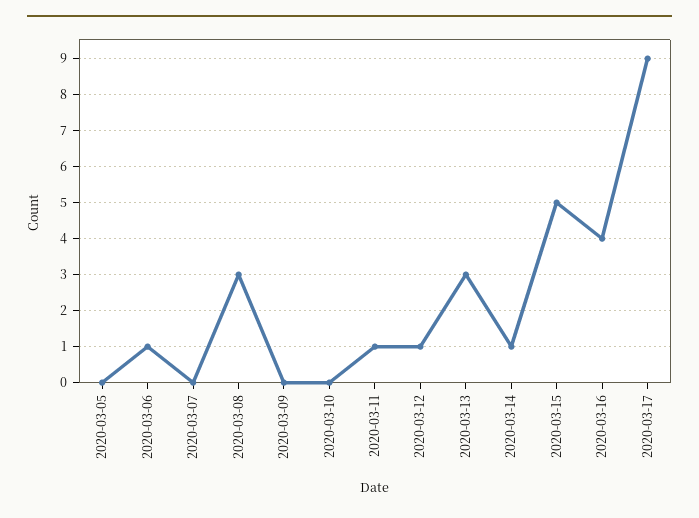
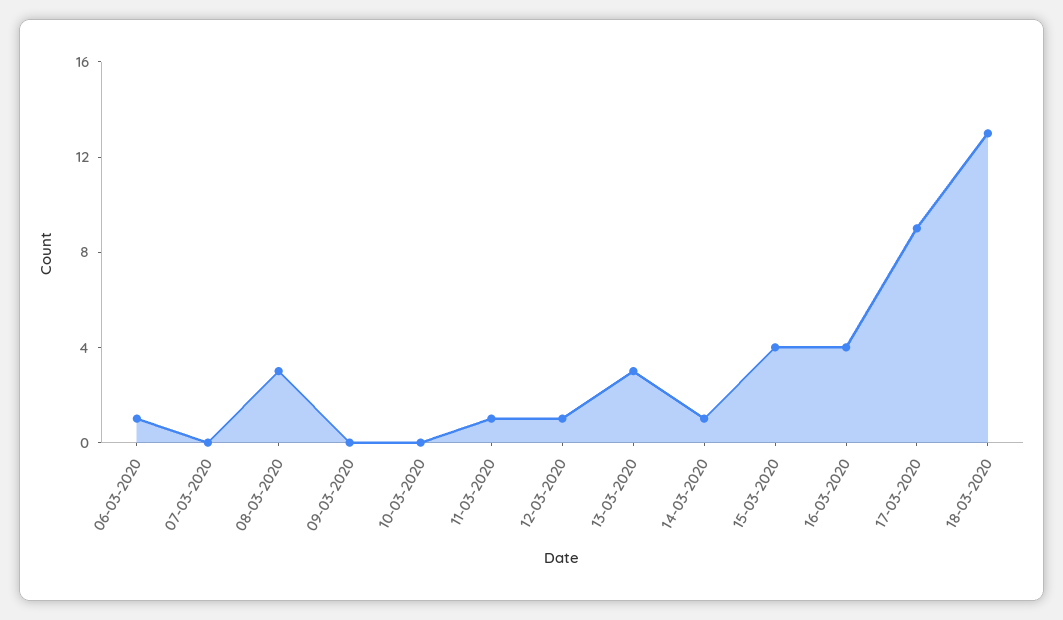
2020-03-05: 0 -> none
2020-03-15: 5 -> 4
18-03-2020: none -> 13

